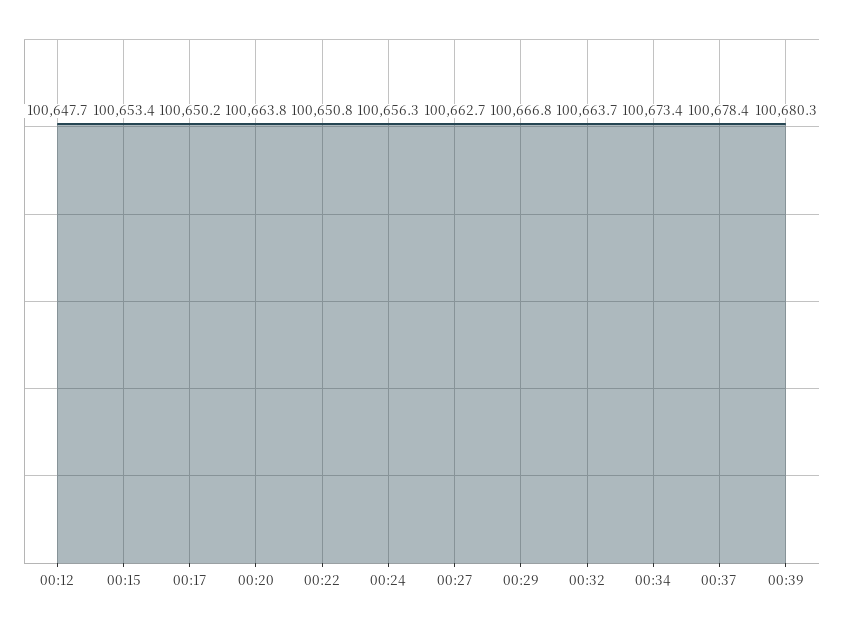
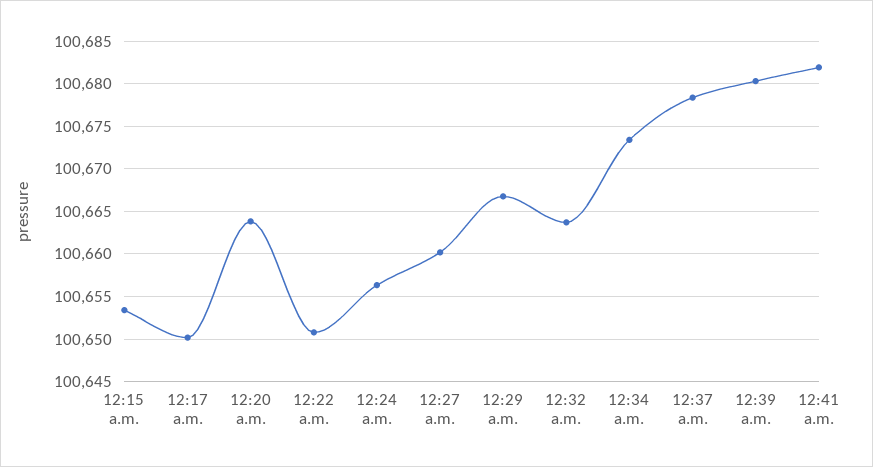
00:12: 100647.7 -> none
00:27: 100662.7 -> 100660
12:41 a.m.: none -> 100682

